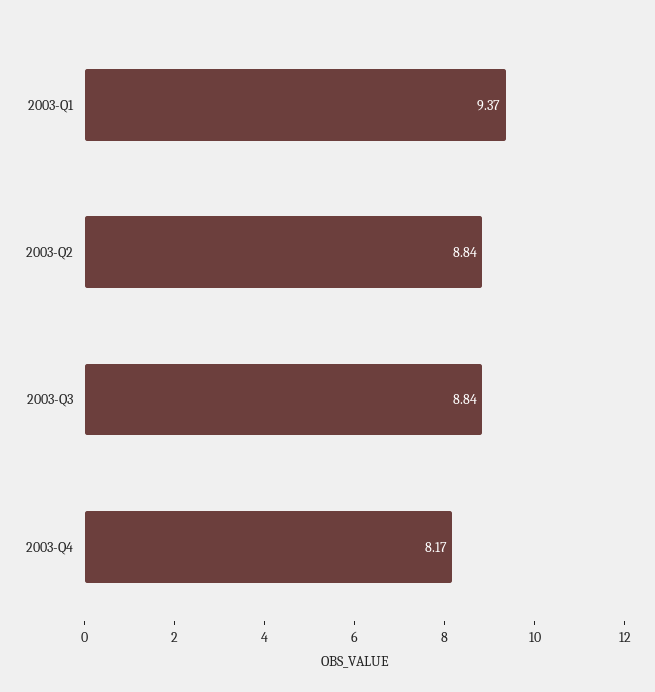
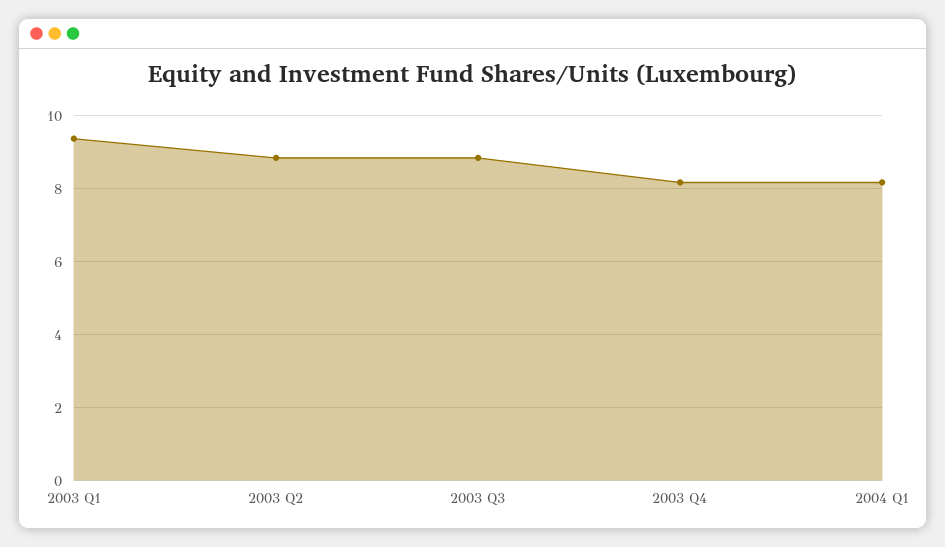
2004 Q1: none -> 8.2

